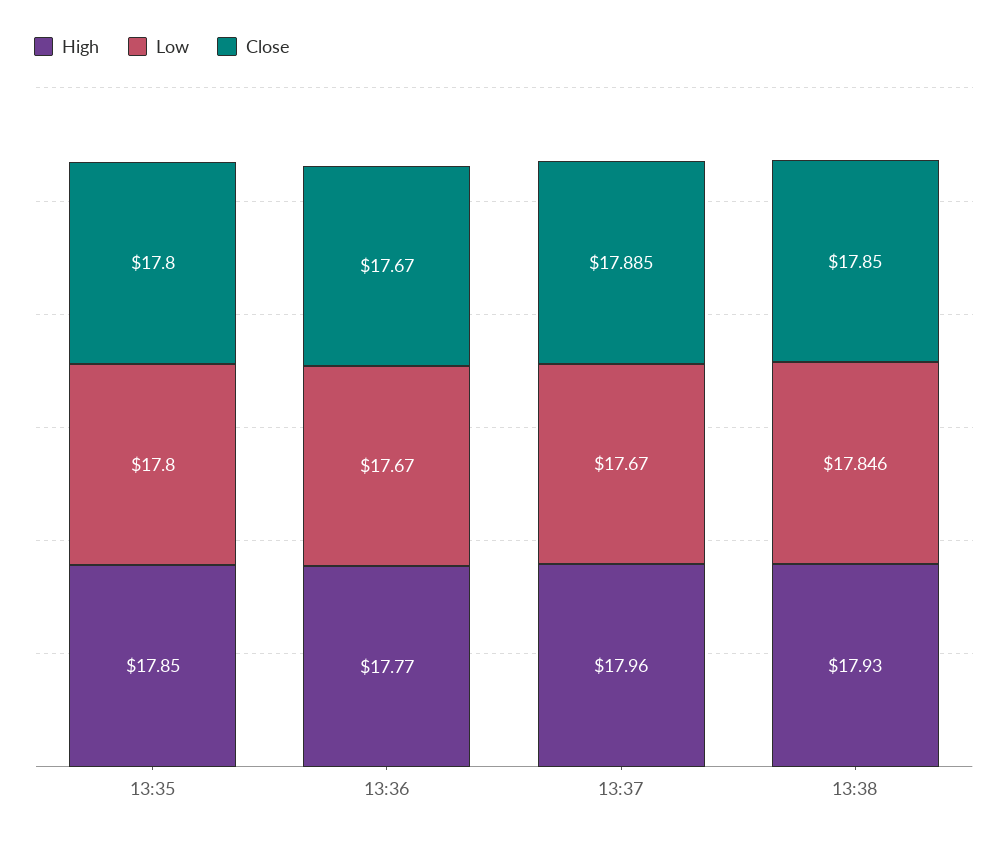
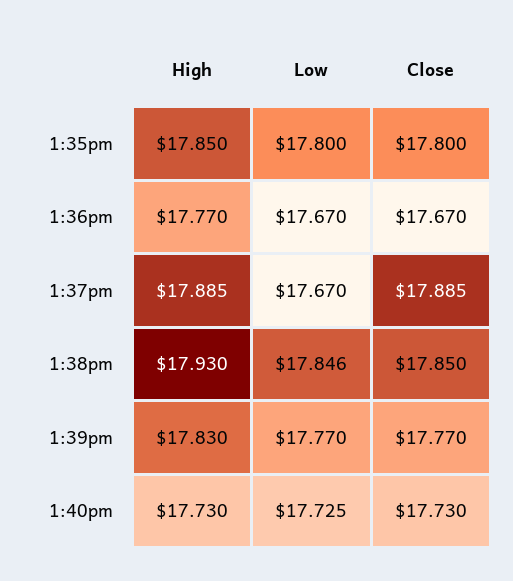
High, 13:37: 17.96 -> 17.885
High, 1:39pm: none -> 17.83
Low, 1:39pm: none -> 17.77
Close, 1:39pm: none -> 17.77
High, 1:40pm: none -> 17.73
Low, 1:40pm: none -> 17.725
Close, 1:40pm: none -> 17.73

